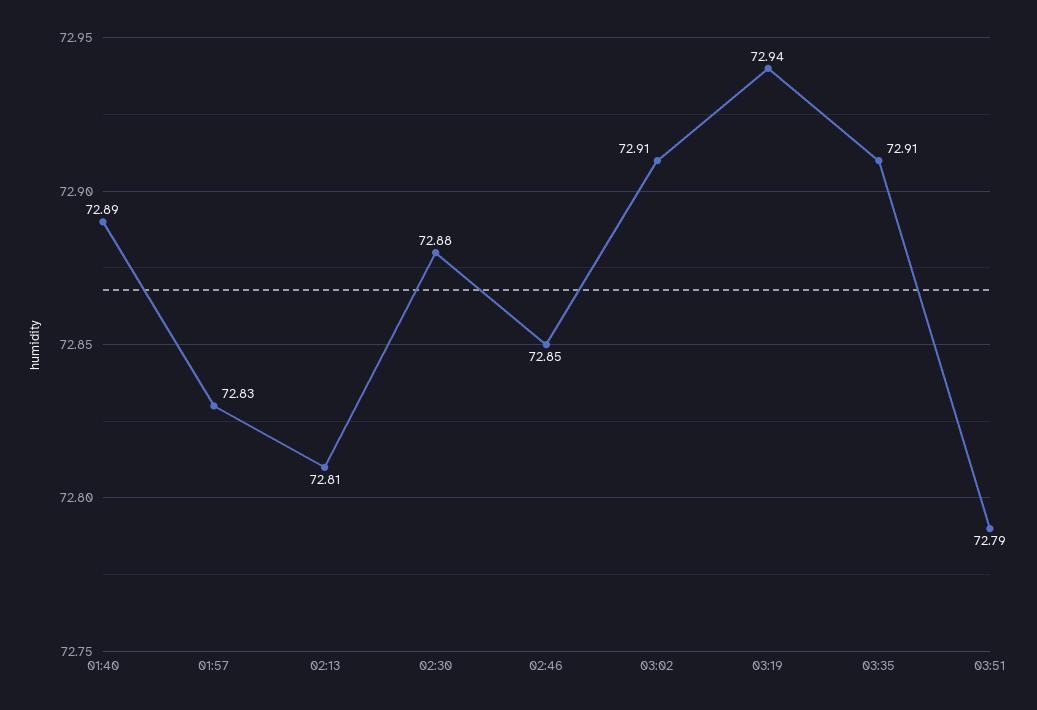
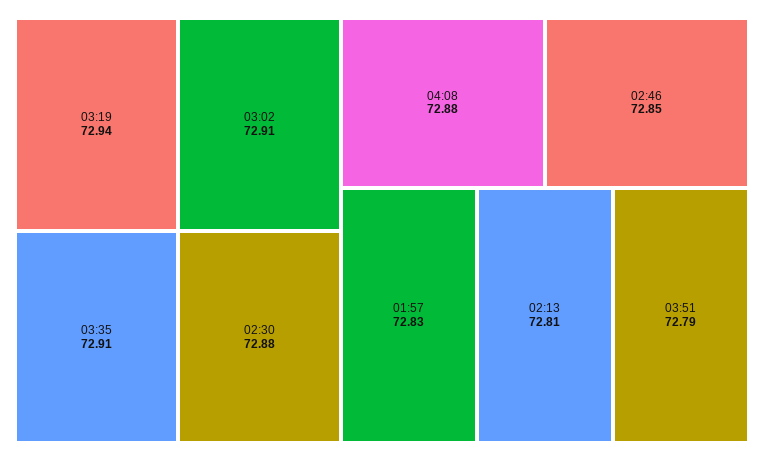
01:40: 72.89 -> none
04:08: none -> 72.88

